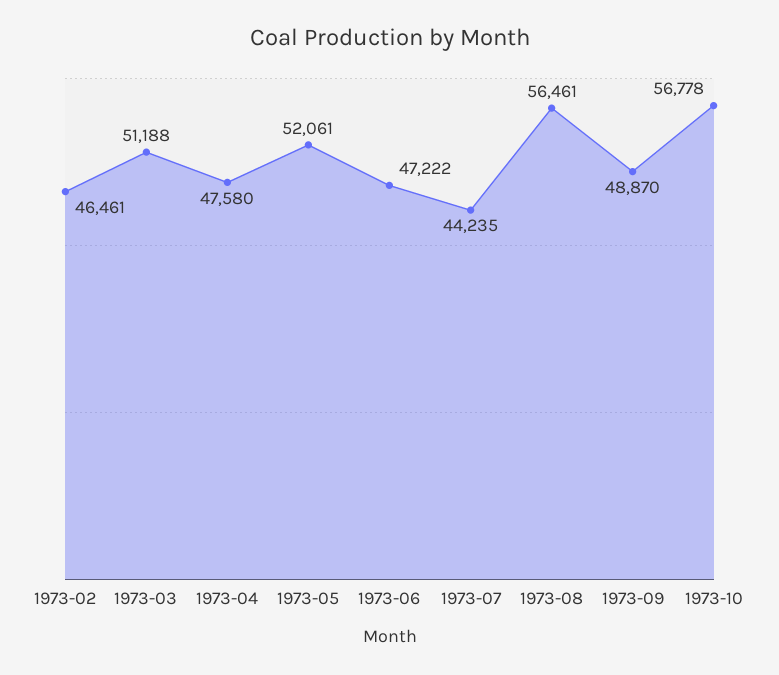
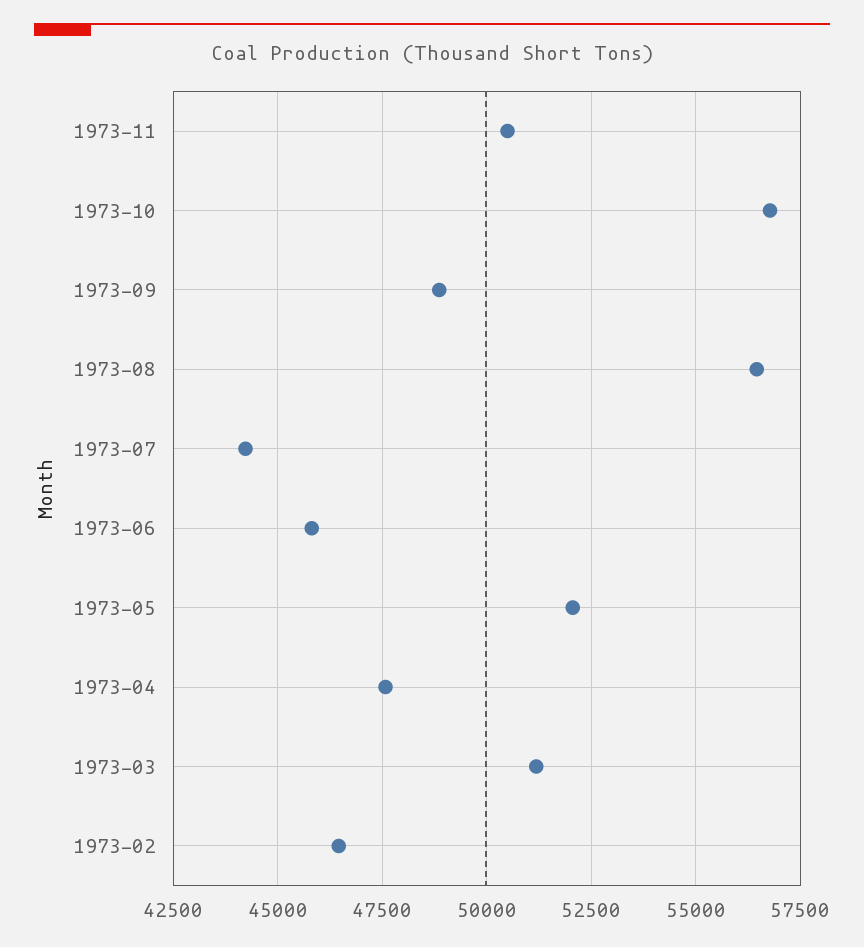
1973-06: 47222 -> 45750
1973-11: none -> 50500

